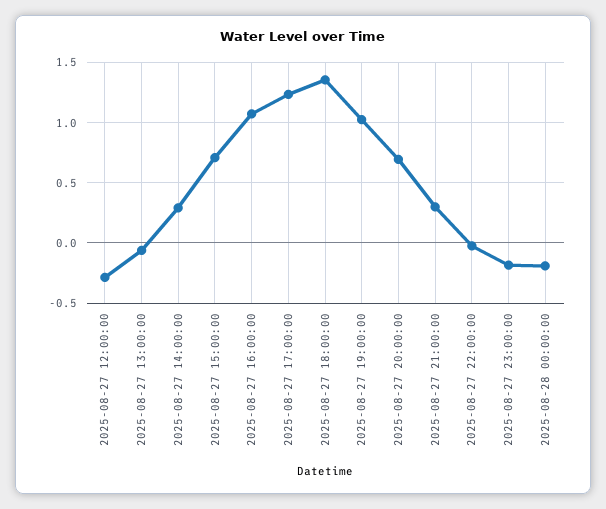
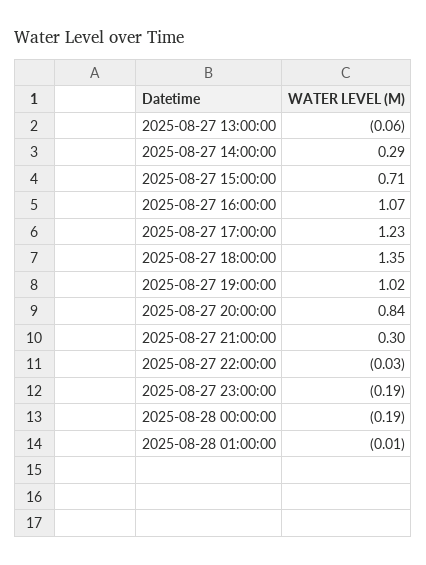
2025-08-27 12:00:00: -0.3 -> none
2025-08-27 20:00:00: 0.7 -> 0.84
2025-08-28 01:00:00: none -> -0.01

